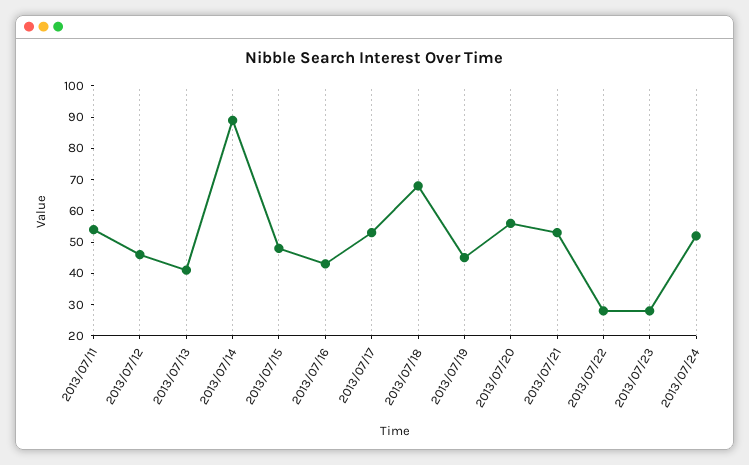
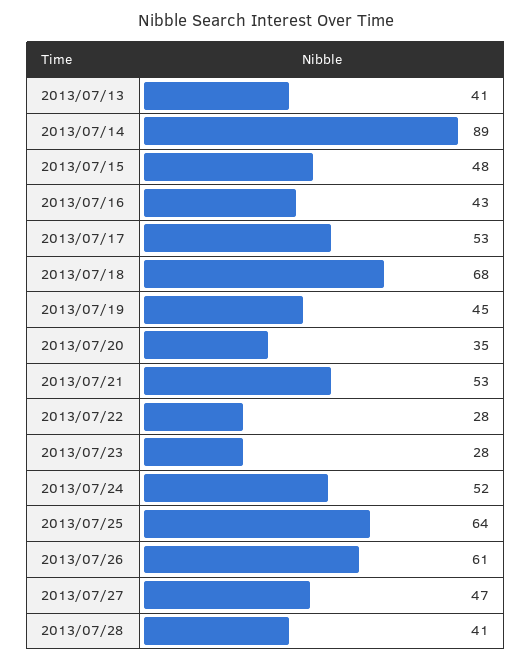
2013/07/11: 55 -> none
2013/07/12: 45 -> none
2013/07/20: 55 -> 35
2013/07/25: none -> 64
2013/07/26: none -> 61
2013/07/27: none -> 47
2013/07/28: none -> 41

